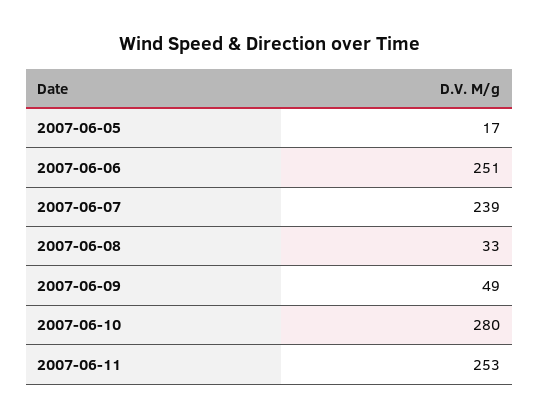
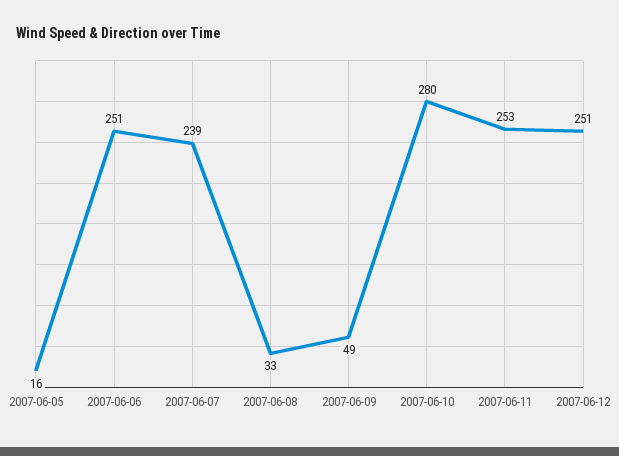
2007-06-05: 17 -> 16
2007-06-12: none -> 251

